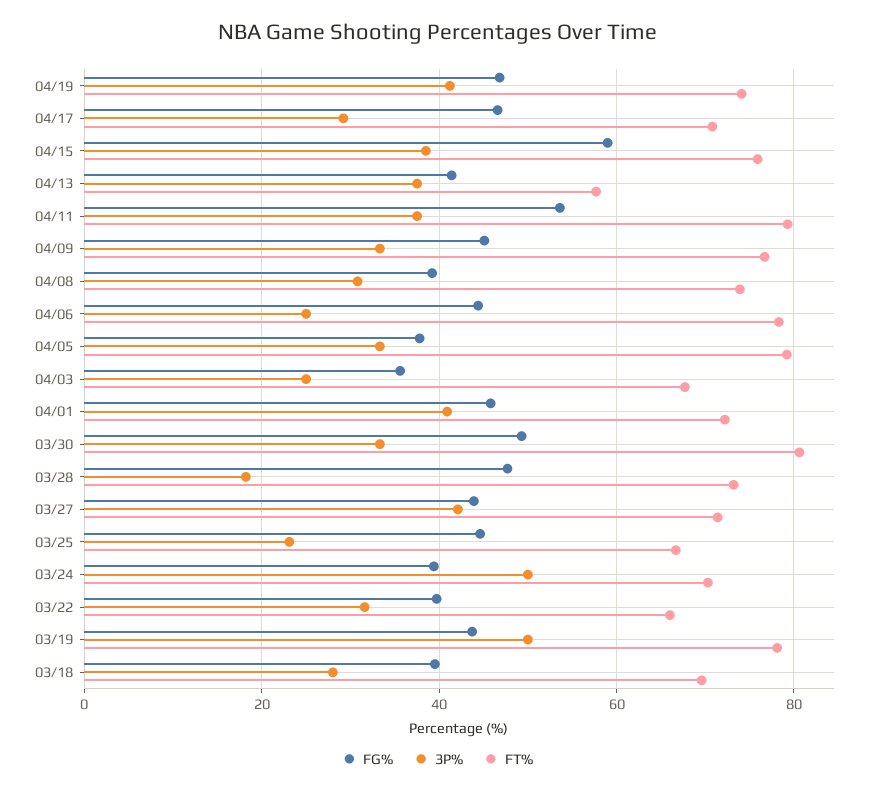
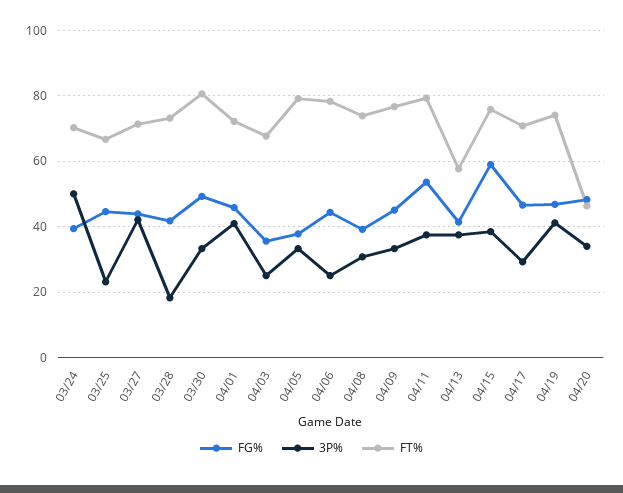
FG%, 03/28: 48 -> 42
FG%, 03/22: 40 -> none
3P%, 03/22: 32 -> none
FT%, 03/22: 66 -> none
FG%, 03/19: 44 -> none
3P%, 03/19: 50 -> none
FT%, 03/19: 78 -> none
FG%, 03/18: 40 -> none
3P%, 03/18: 28 -> none
FT%, 03/18: 70 -> none
FG%, 04/20: none -> 48
3P%, 04/20: none -> 34
FT%, 04/20: none -> 46

